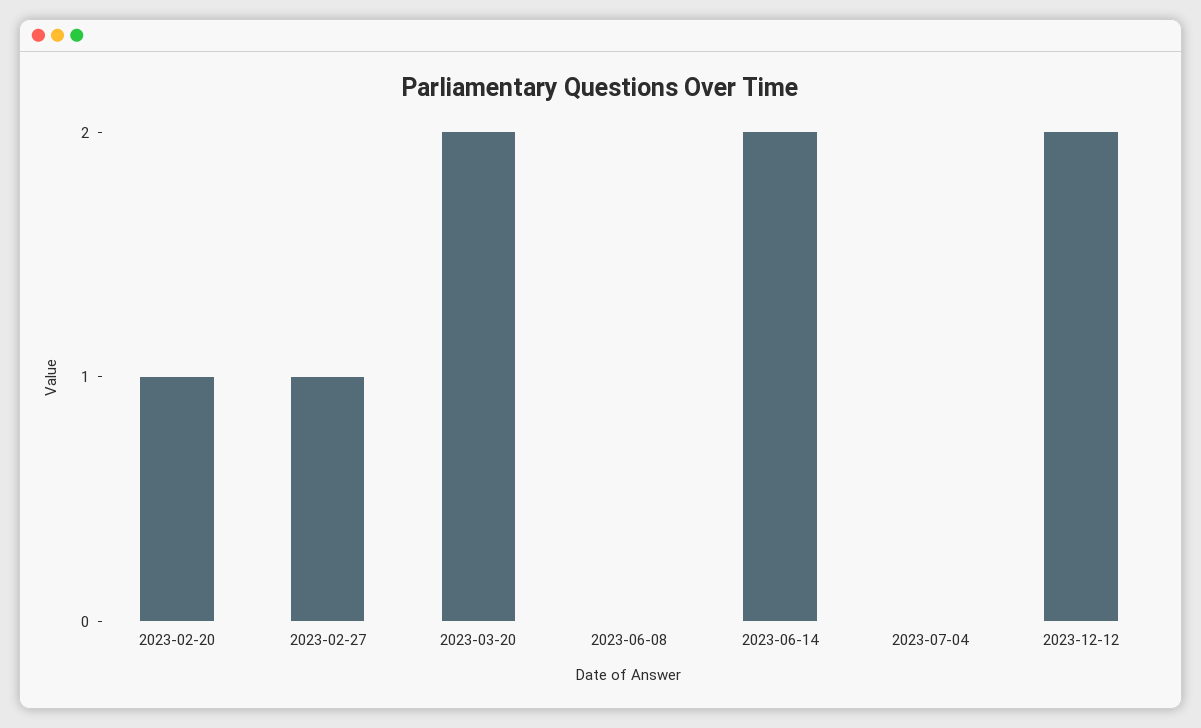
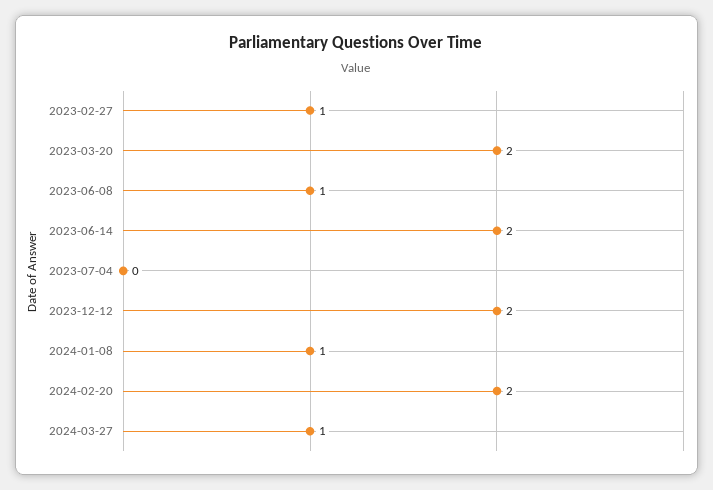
2023-02-20: 1 -> none
2023-06-08: 0 -> 1
2024-01-08: none -> 1
2024-02-20: none -> 2
2024-03-27: none -> 1

